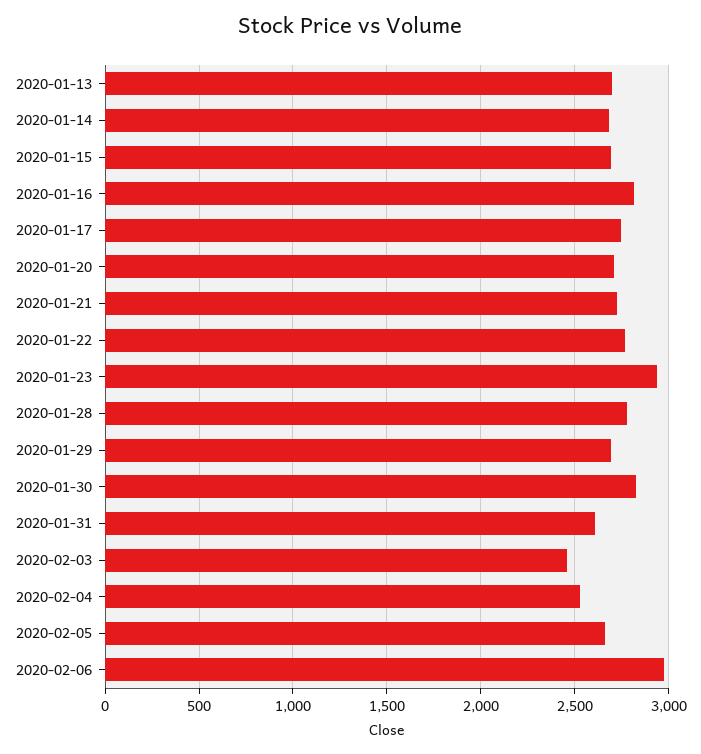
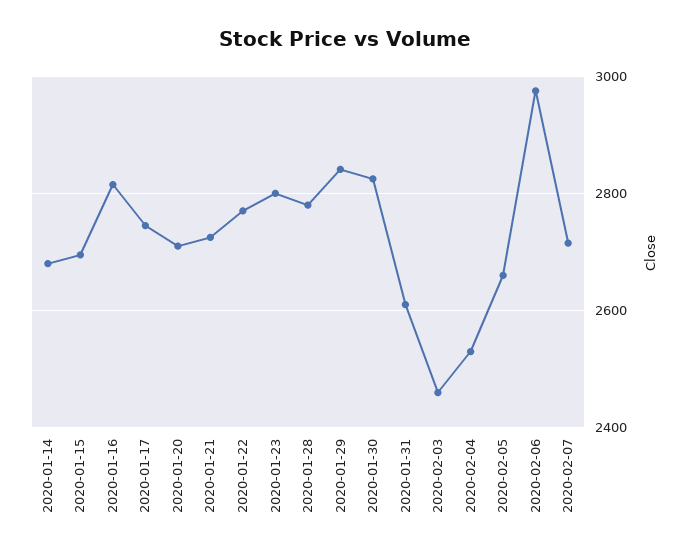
2020-01-13: 2700 -> none
2020-01-23: 2950 -> 2800
2020-01-29: 2700 -> 2840
2020-02-07: none -> 2720

